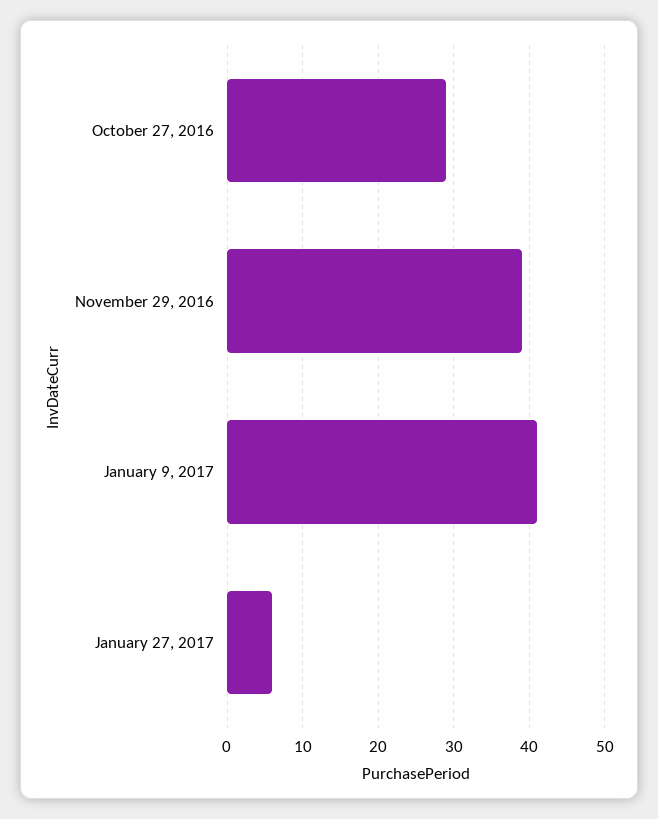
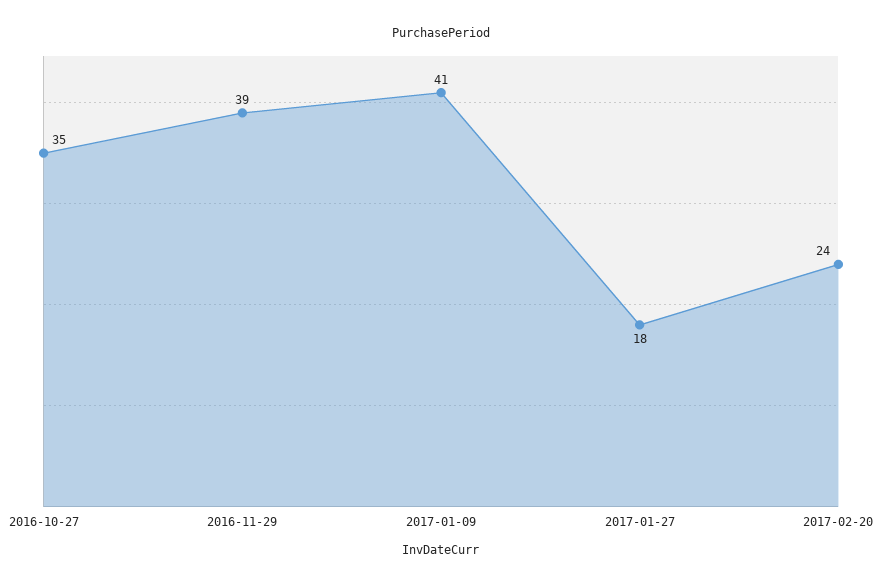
October 27, 2016: 29 -> 35
January 27, 2017: 6 -> 18
2017-02-20: none -> 24

